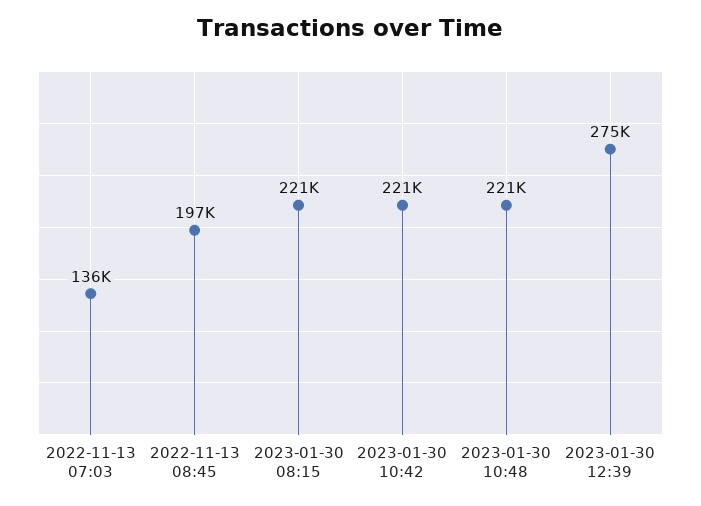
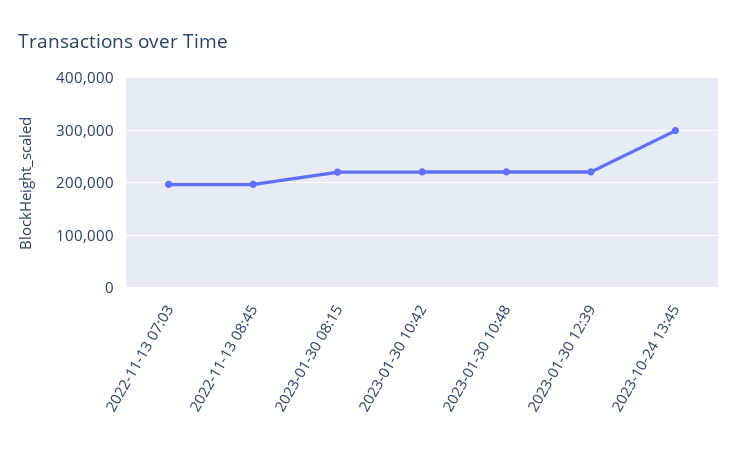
2022-11-13 07:03: 136000 -> 200000
2023-01-30 12:39: 275000 -> 220000
2023-10-24 13:45: none -> 300000

